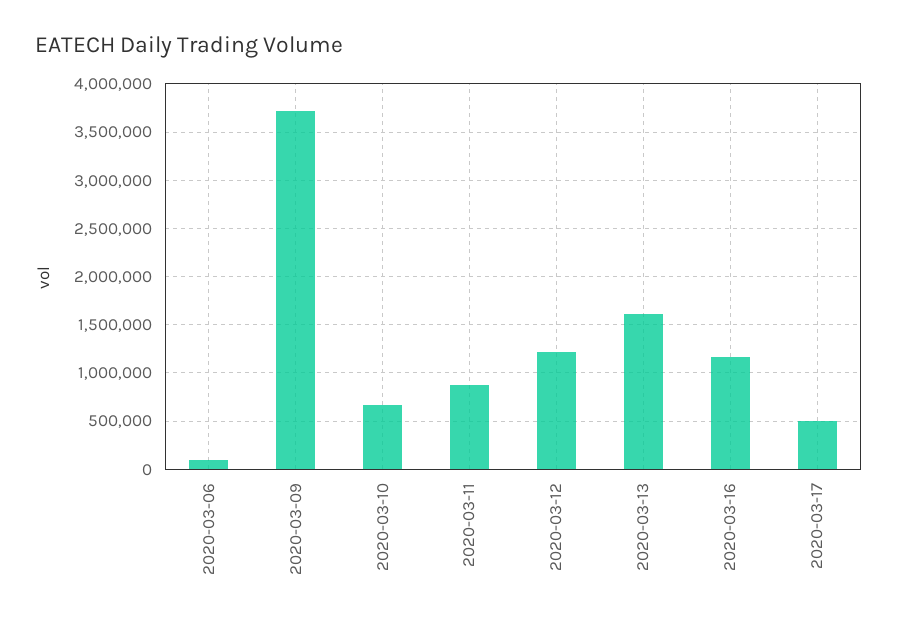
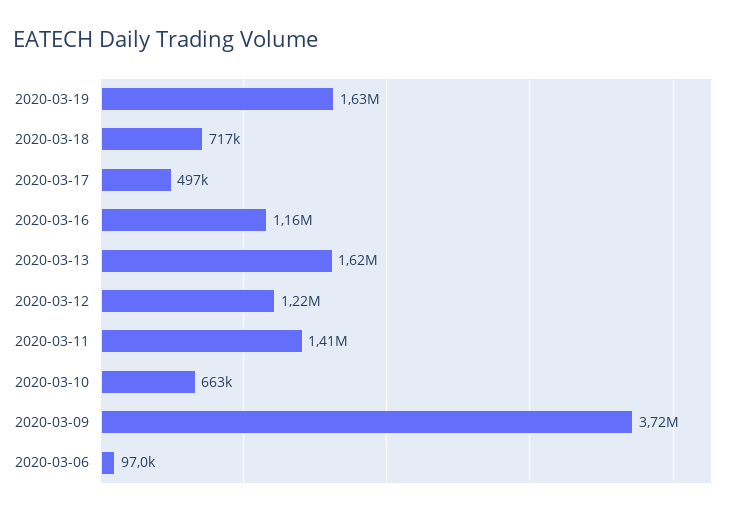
2020-03-11: 900000 -> 1410000
2020-03-19: none -> 1630000
2020-03-18: none -> 717000

